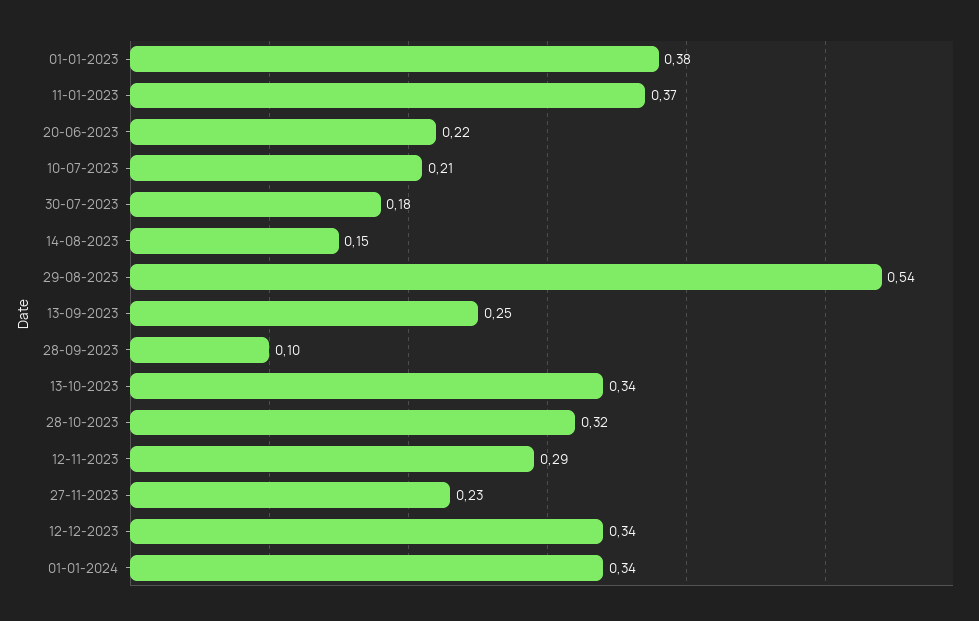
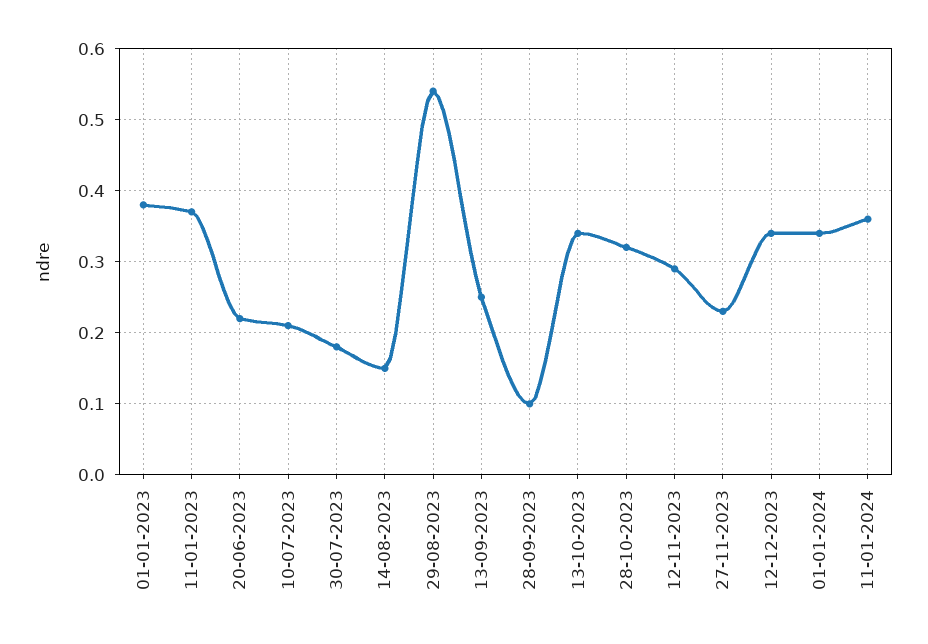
11-01-2024: none -> 0.36

